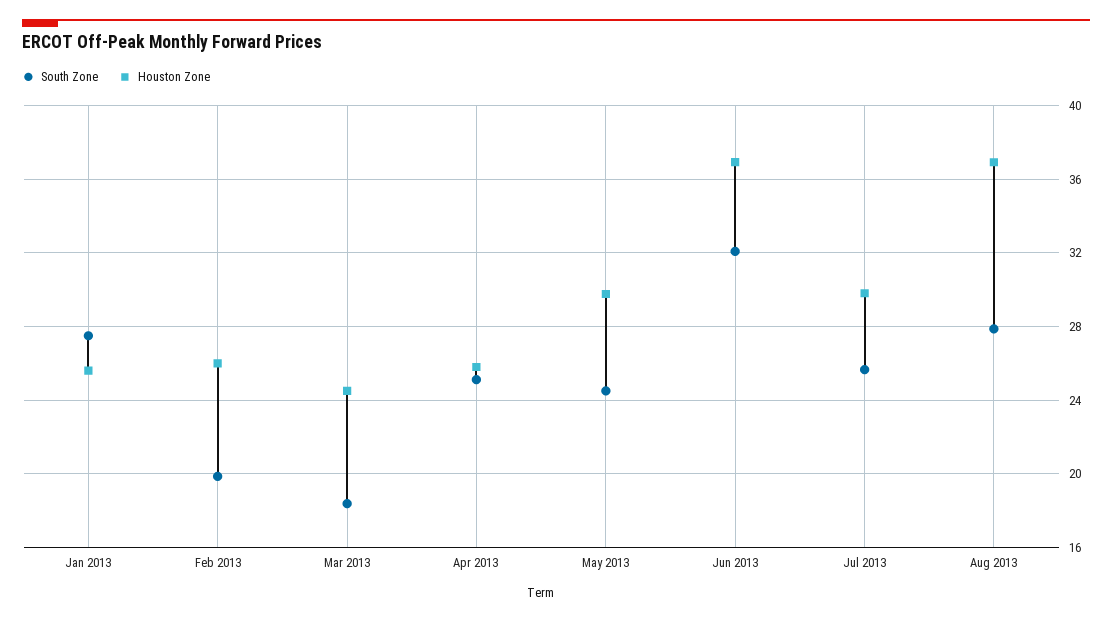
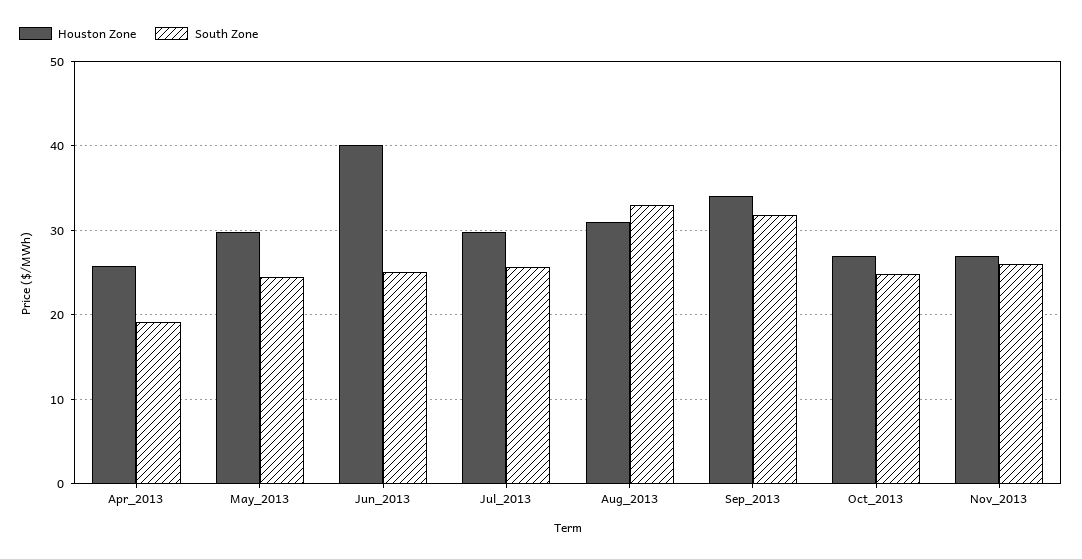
South Zone, Jan 2013: 27.5 -> none
Houston Zone, Jan 2013: 25.5 -> none
South Zone, Feb 2013: 20 -> none
Houston Zone, Feb 2013: 26 -> none
South Zone, Mar 2013: 18.5 -> none
Houston Zone, Mar 2013: 24.5 -> none
South Zone, Apr 2013: 25 -> 19
South Zone, Jun 2013: 32 -> 25
Houston Zone, Jun 2013: 37 -> 40
South Zone, Aug 2013: 28 -> 33
Houston Zone, Aug 2013: 37 -> 31
Houston Zone, Sep_2013: none -> 34
South Zone, Sep_2013: none -> 32
Houston Zone, Oct_2013: none -> 27
South Zone, Oct_2013: none -> 25
Houston Zone, Nov_2013: none -> 27
South Zone, Nov_2013: none -> 26

